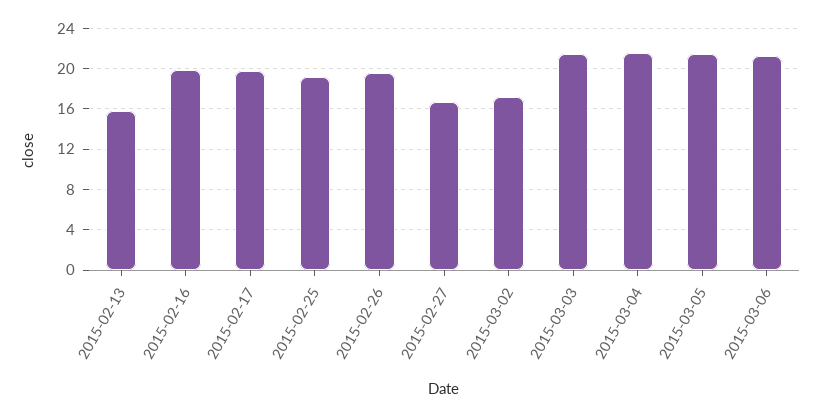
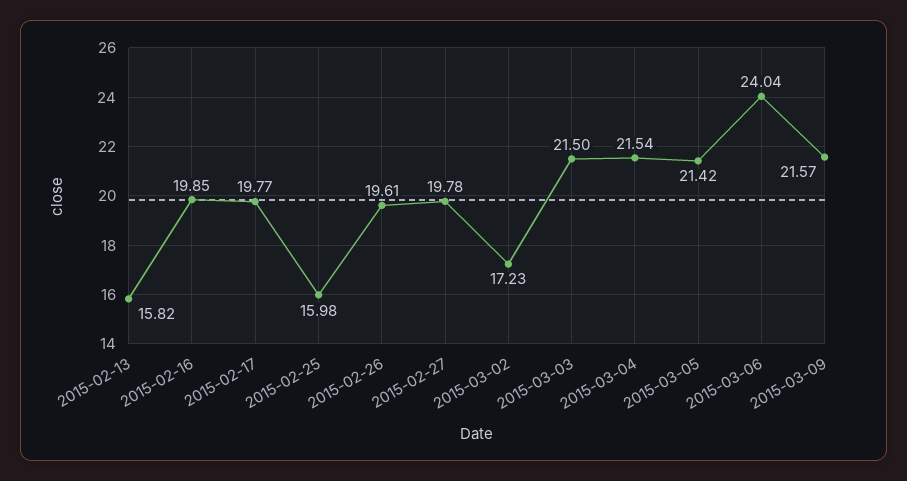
2015-02-25: 19 -> 15.98
2015-02-27: 17 -> 19.78
2015-03-06: 21 -> 24.04
2015-03-09: none -> 21.57

